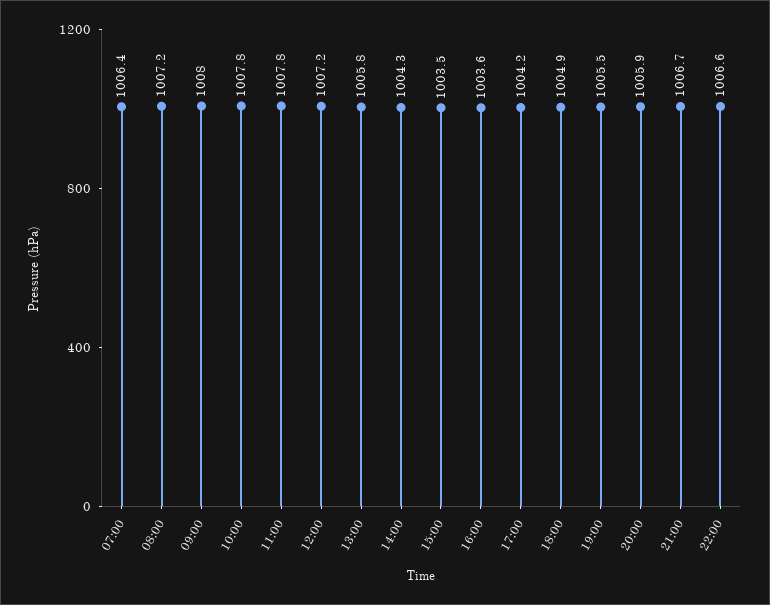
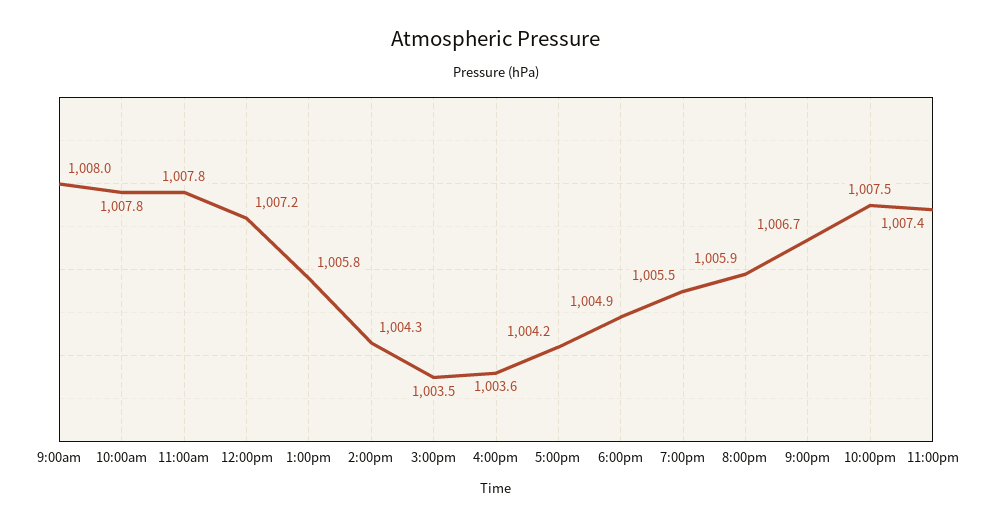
07:00: 1006.4 -> none
08:00: 1007.2 -> none
22:00: 1006.6 -> 1007.5
11:00pm: none -> 1007.4

